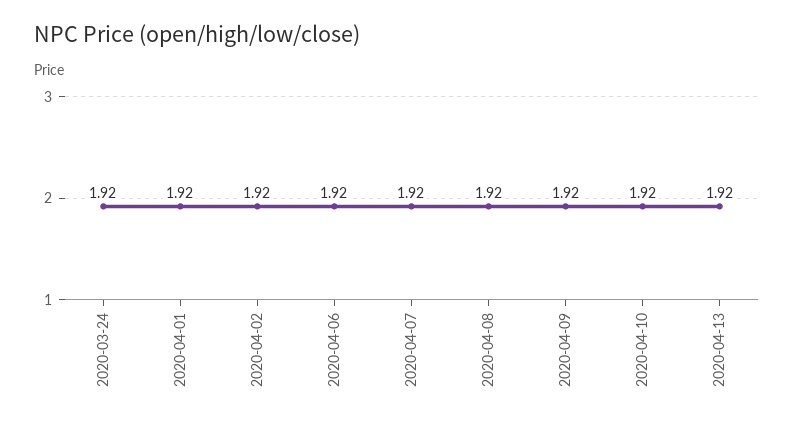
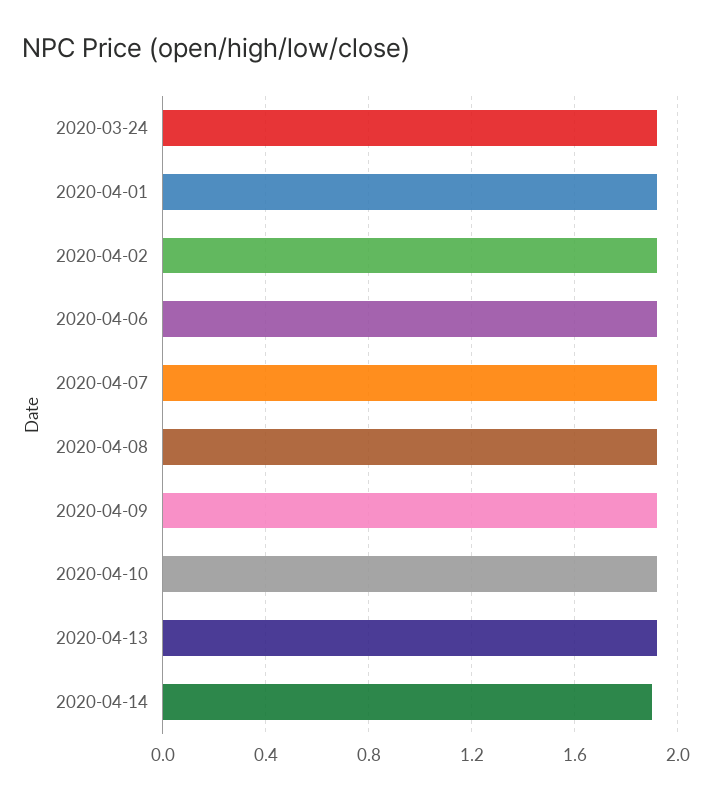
2020-04-14: none -> 1.9

